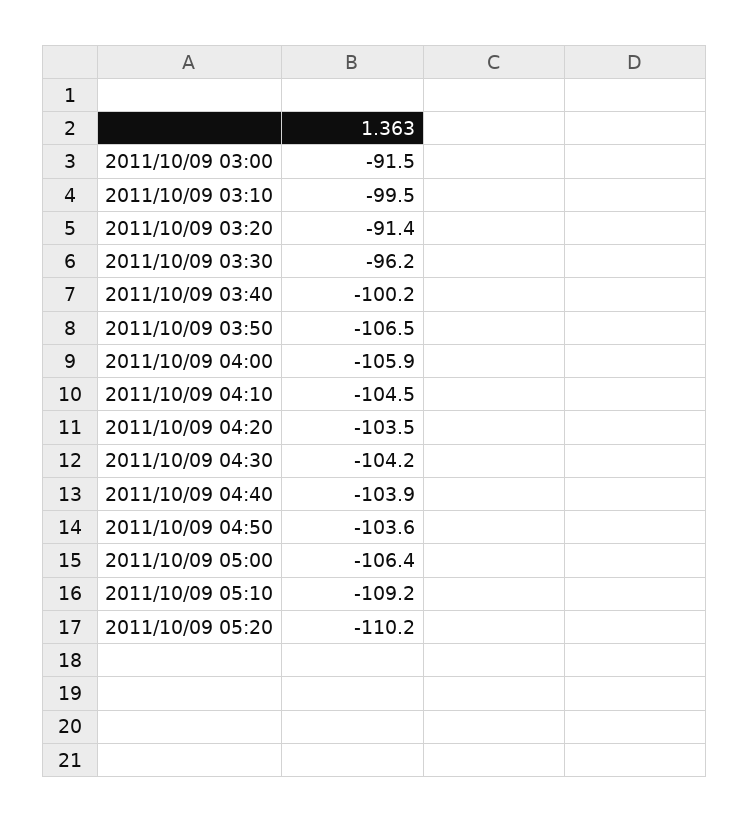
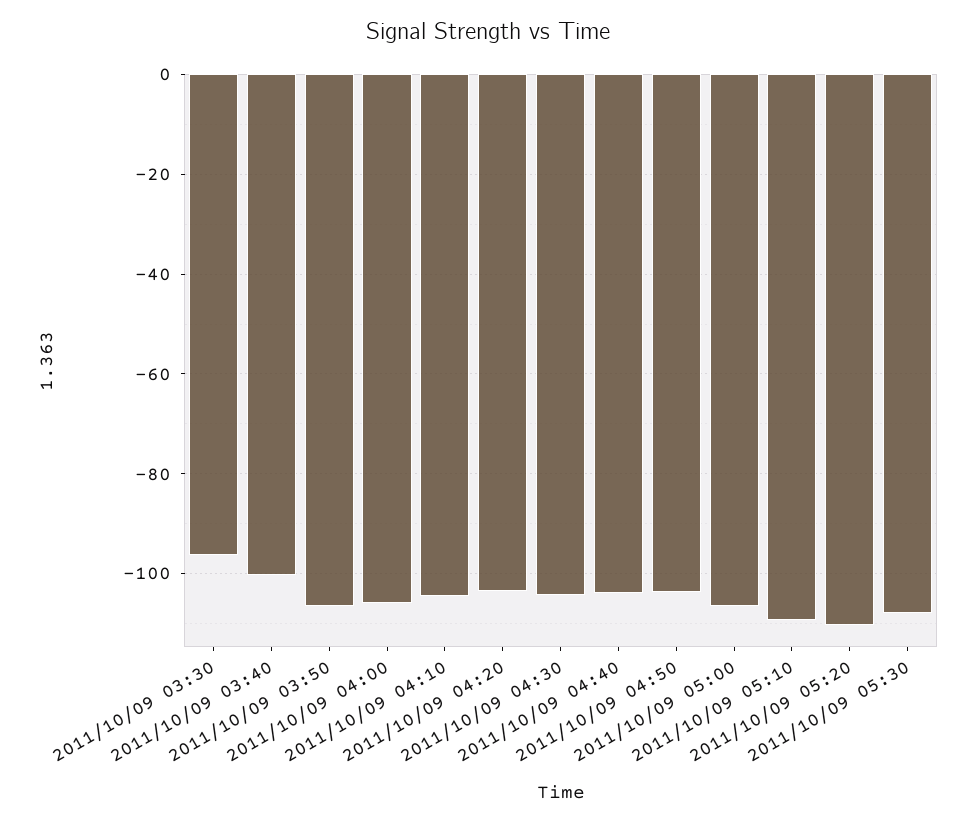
2011/10/09 03:00: -91.5 -> none
2011/10/09 03:10: -99.5 -> none
2011/10/09 03:20: -91.4 -> none
2011/10/09 05:30: none -> -108

